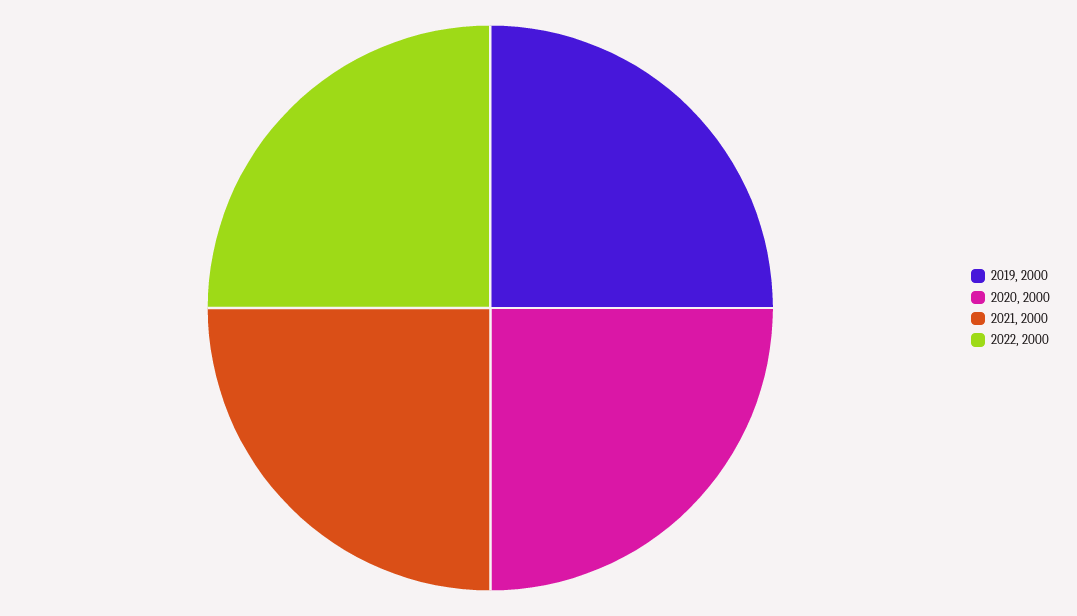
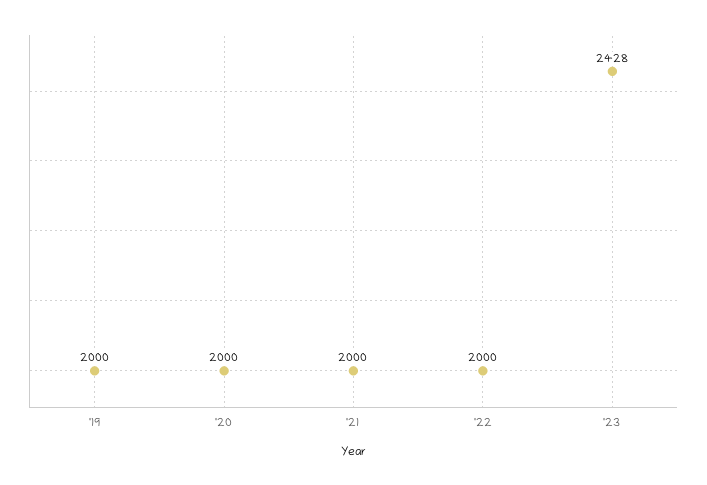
'23: none -> 2428

